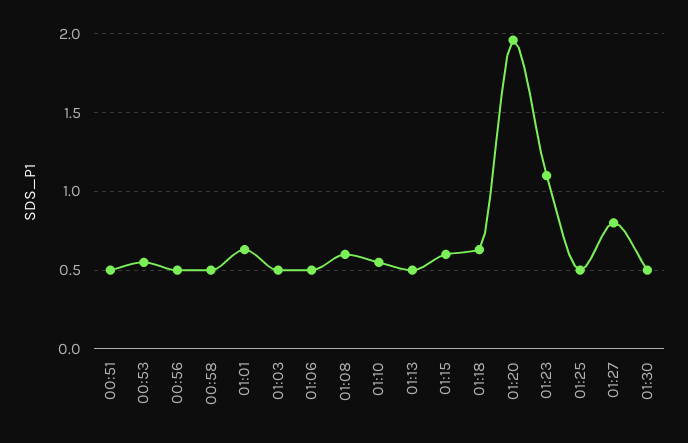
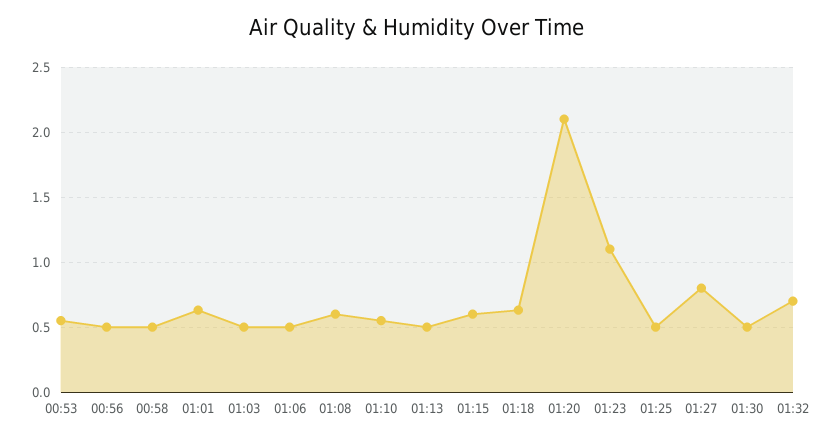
00:51: 0.5 -> none
01:20: 1.95 -> 2.1
01:32: none -> 0.7

